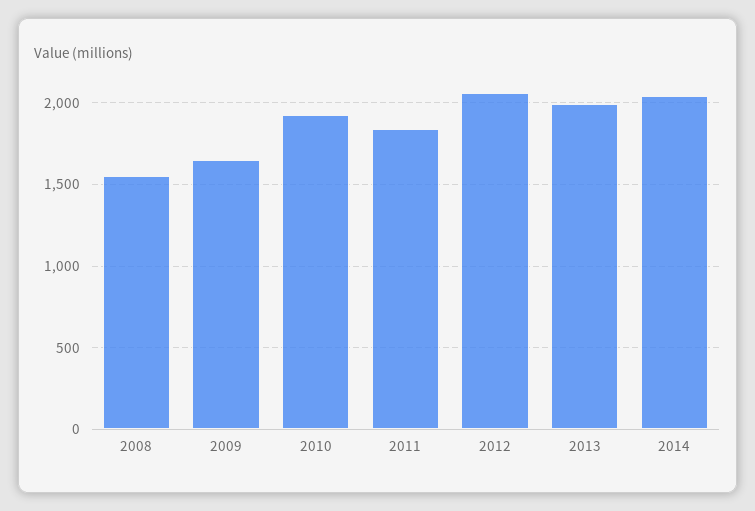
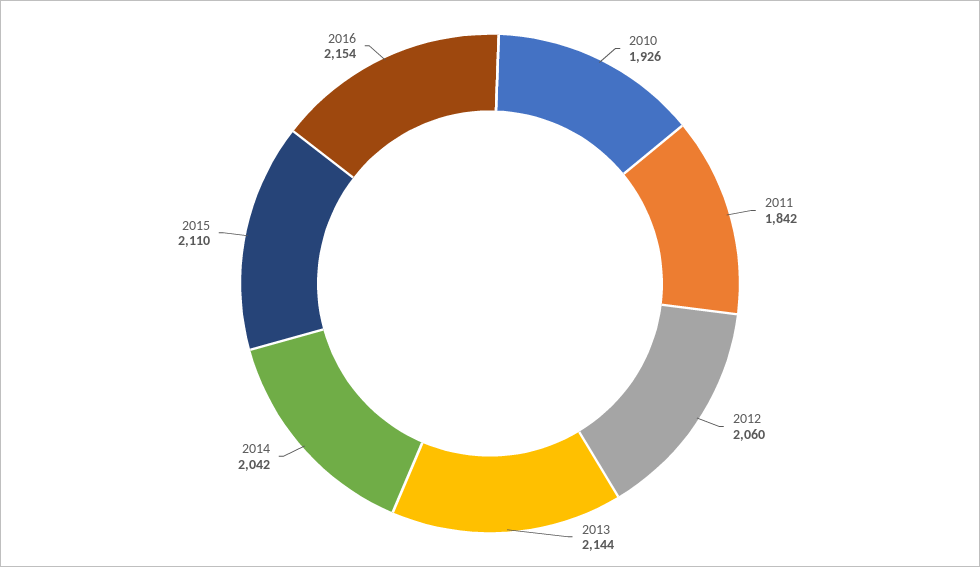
2008: 1550 -> none
2009: 1650 -> none
2013: 2000 -> 2144
2015: none -> 2110
2016: none -> 2154

